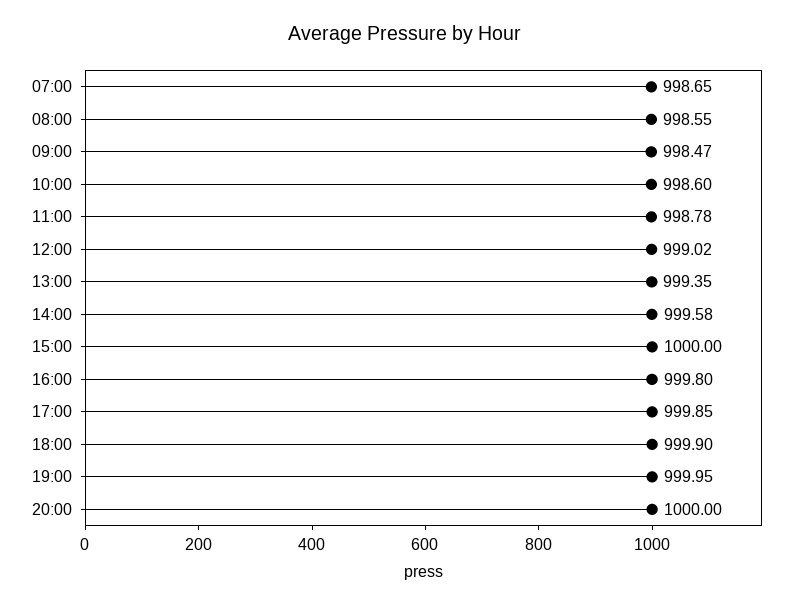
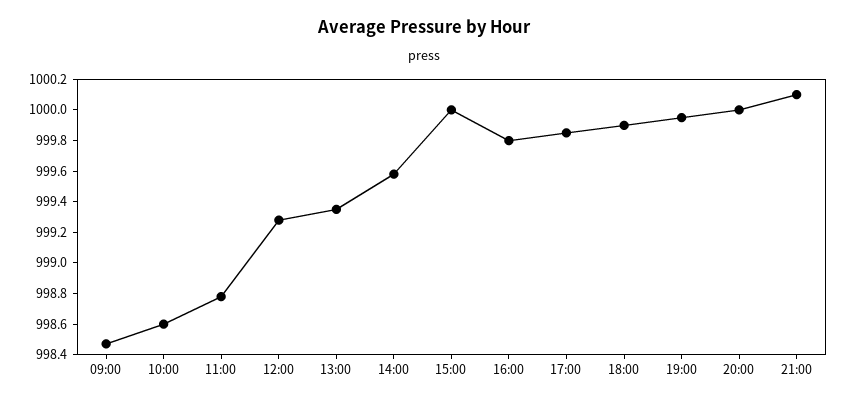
07:00: 998.65 -> none
08:00: 998.55 -> none
12:00: 999.02 -> 999.3
21:00: none -> 1000.1

